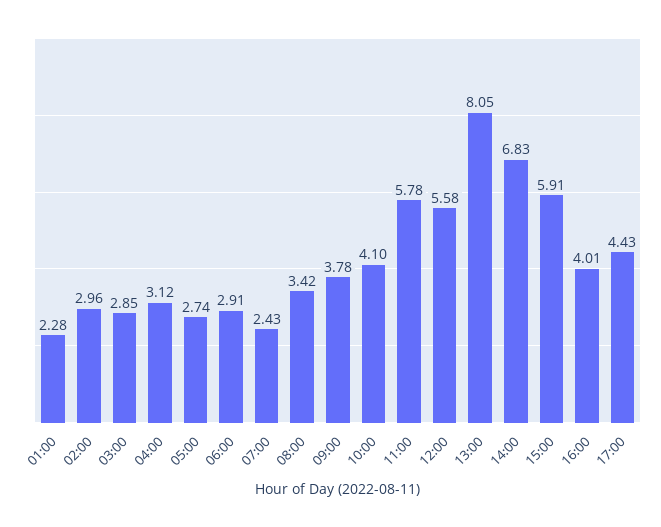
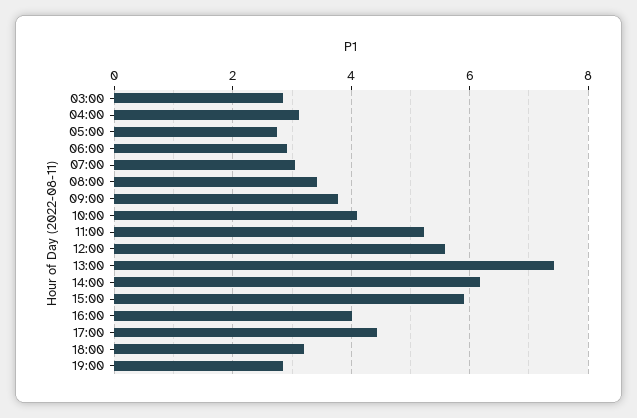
01:00: 2.28 -> none
02:00: 2.96 -> none
07:00: 2.43 -> 3
11:00: 5.78 -> 5.2
13:00: 8.05 -> 7.4
14:00: 6.83 -> 6.2
18:00: none -> 3.2
19:00: none -> 2.8

